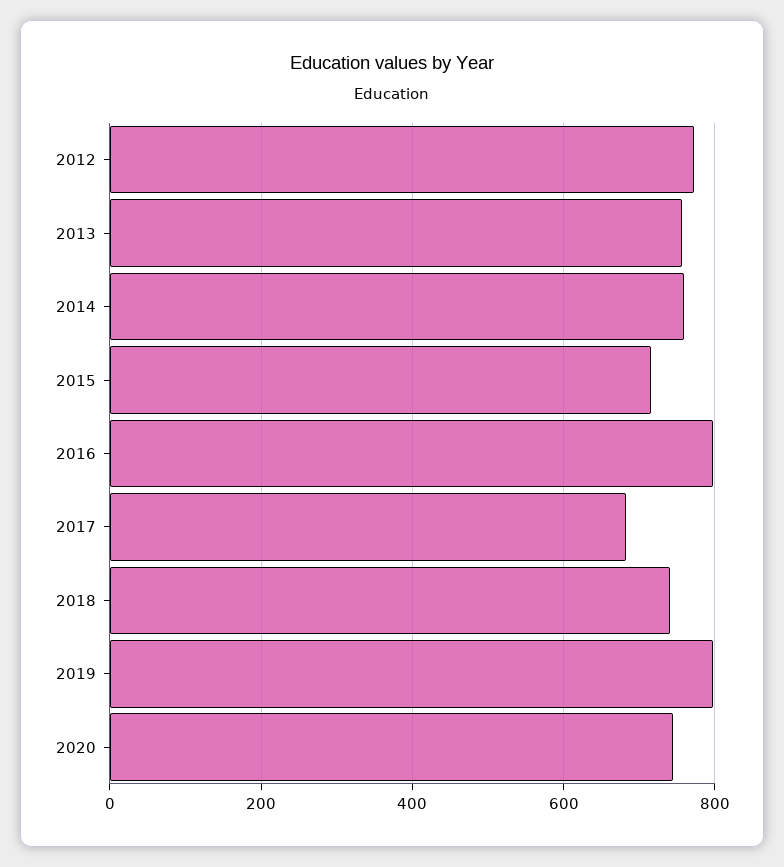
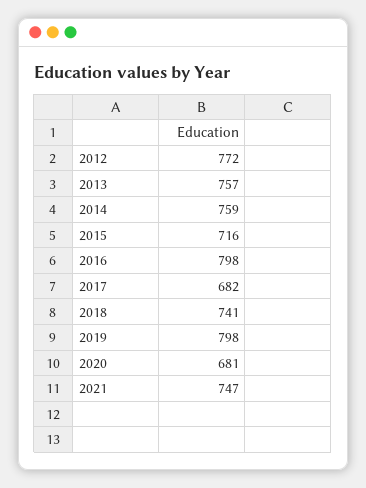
2020: 740 -> 681
2021: none -> 747

